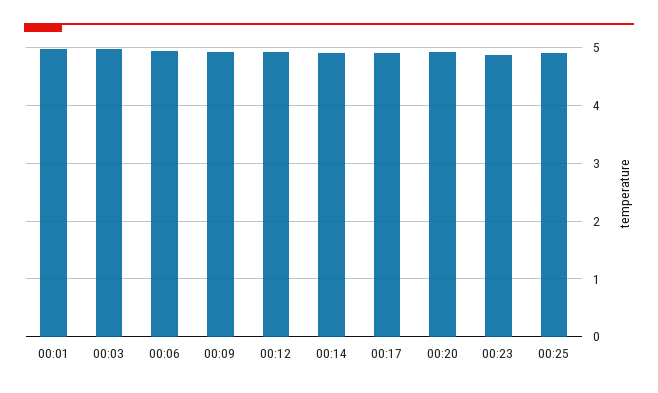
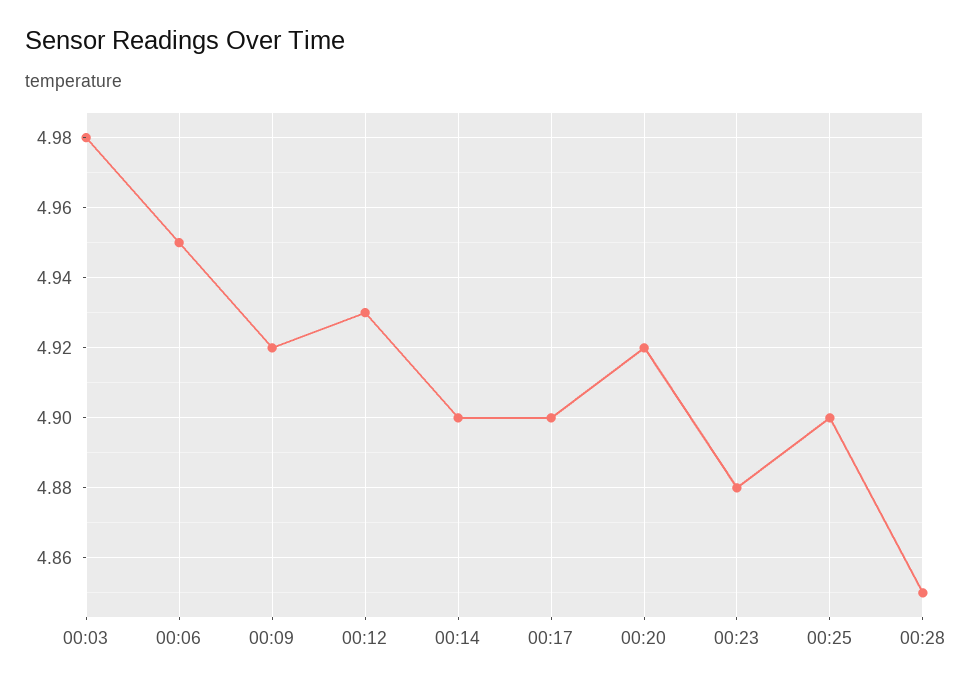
00:01: 5 -> none
00:28: none -> 4.85

